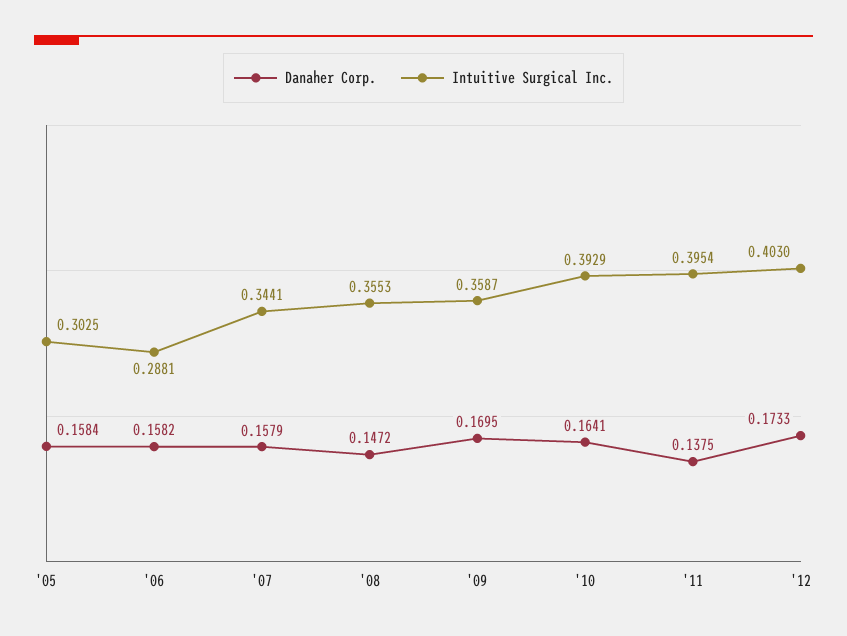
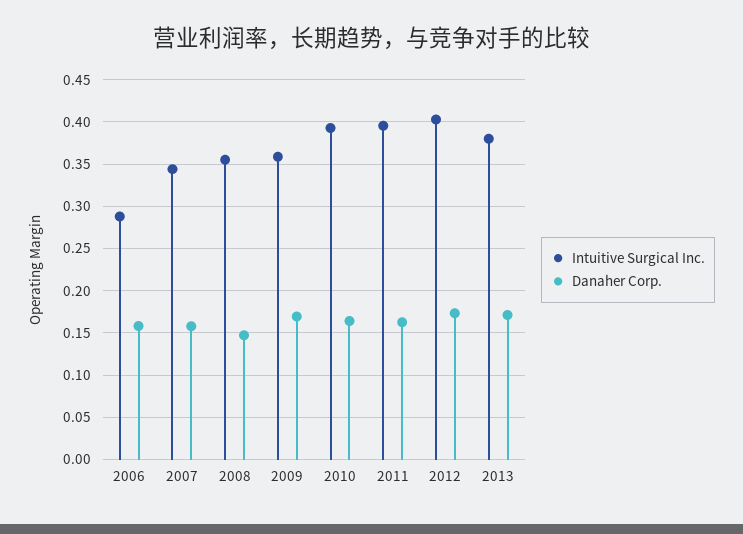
Danaher Corp., '05: 0.1584 -> none
Intuitive Surgical Inc., '05: 0.3025 -> none
Danaher Corp., '11: 0.1375 -> 0.16
Intuitive Surgical Inc., 2013: none -> 0.38
Danaher Corp., 2013: none -> 0.17

